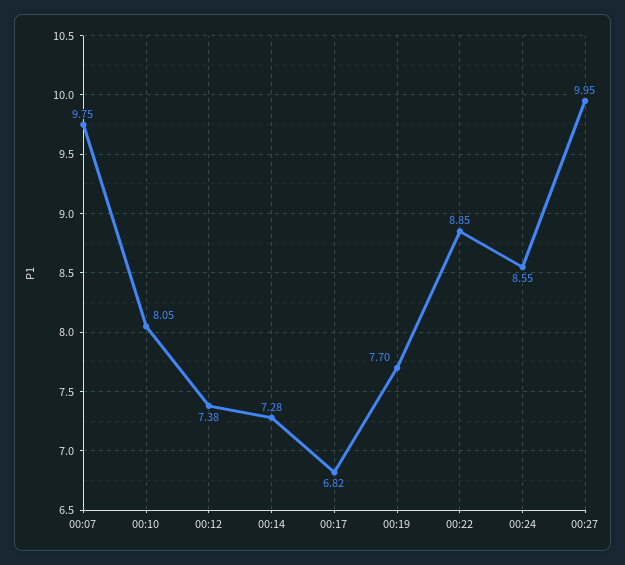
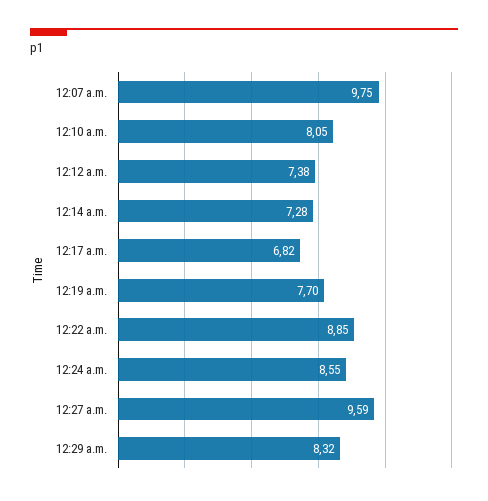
00:27: 9.95 -> 9.59
12:29 a.m.: none -> 8.32

